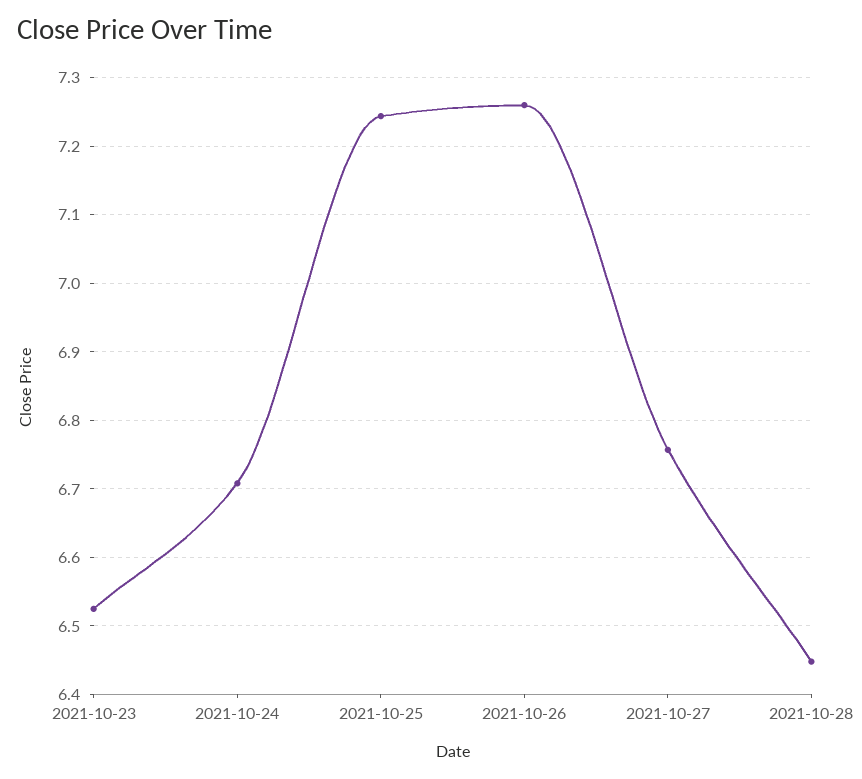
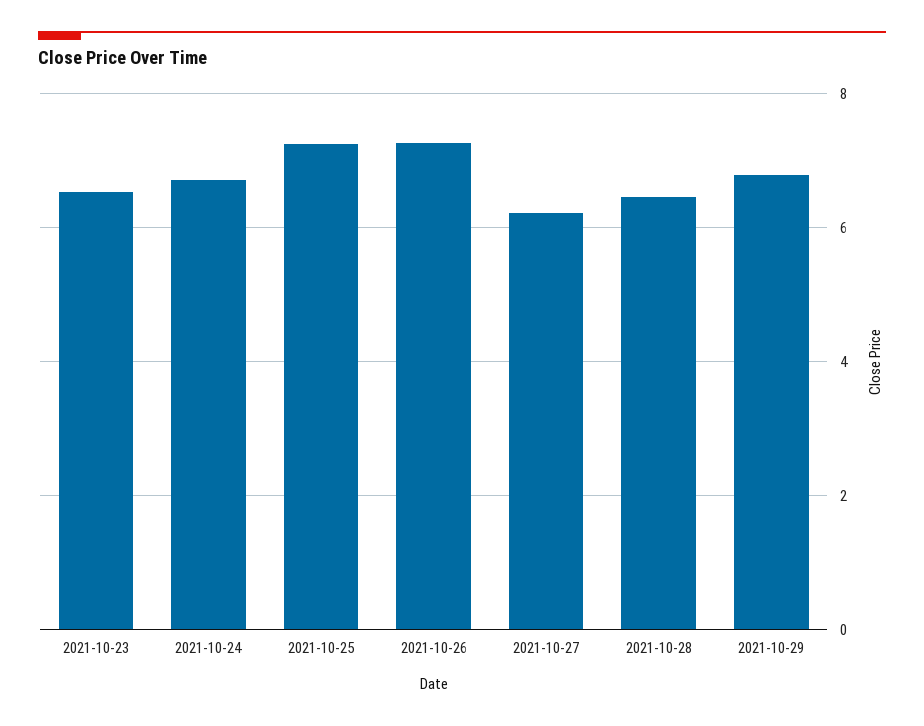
2021-10-27: 6.76 -> 6.2
2021-10-29: none -> 6.8

